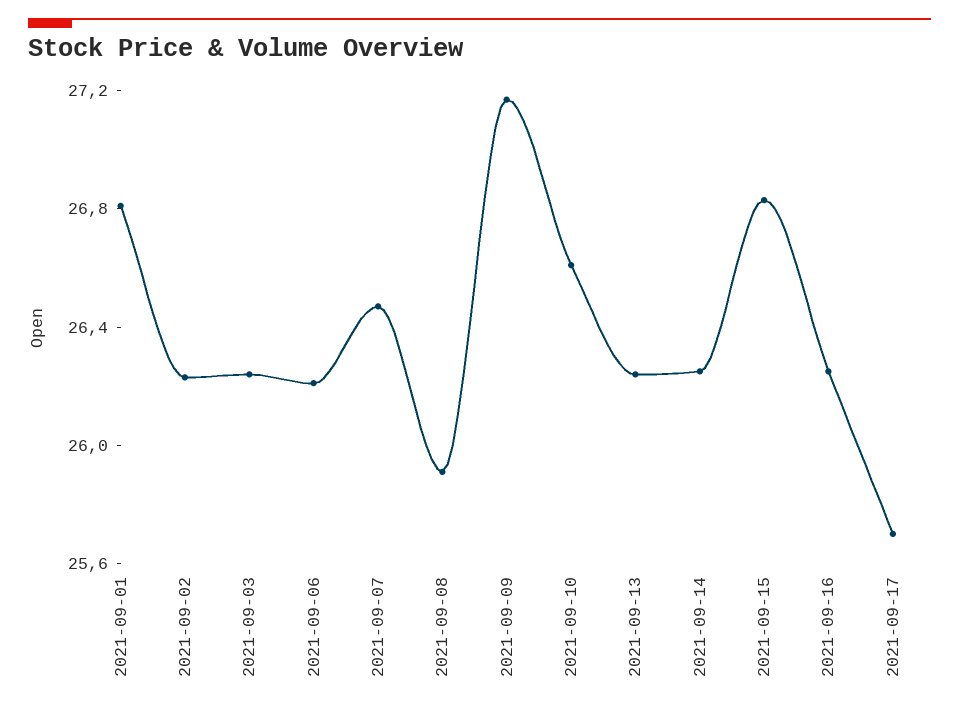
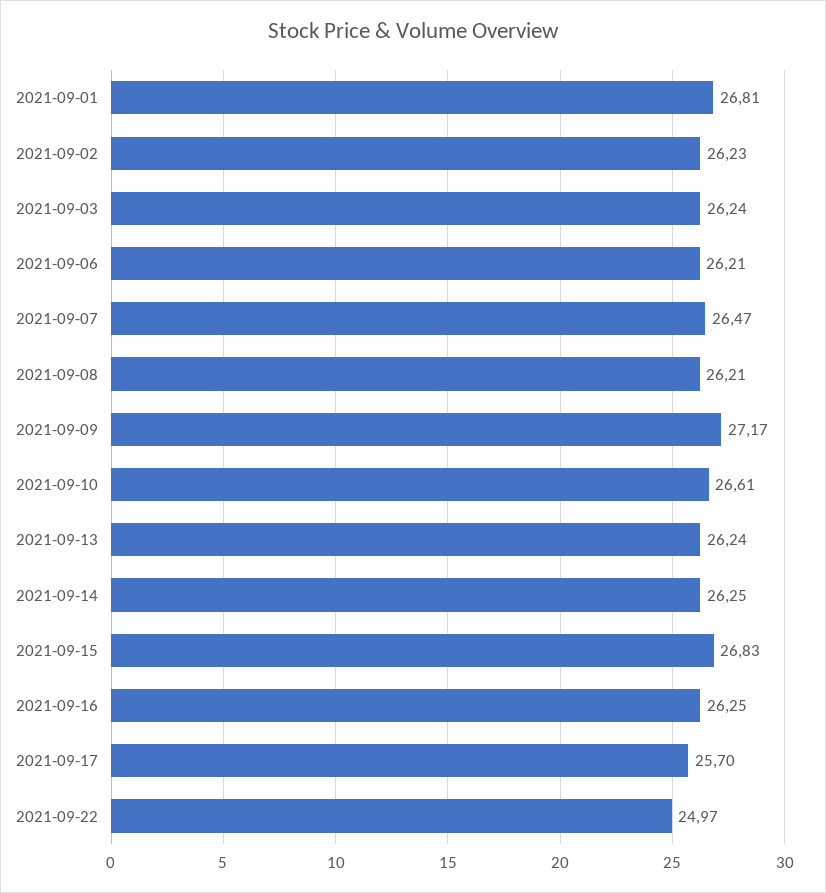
2021-09-08: 25.9 -> 26.21
2021-09-22: none -> 24.97

